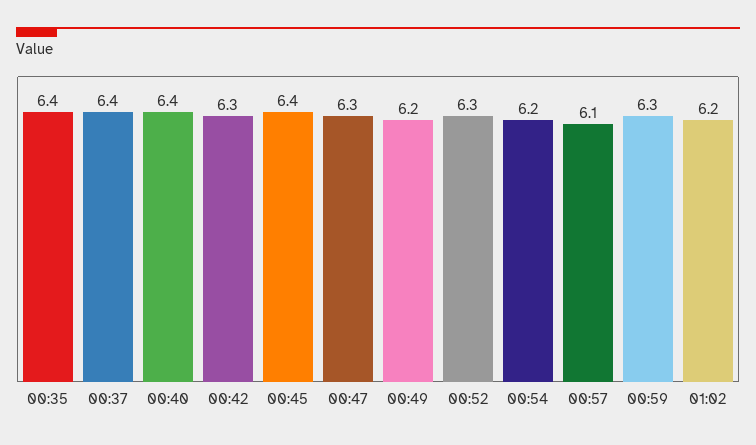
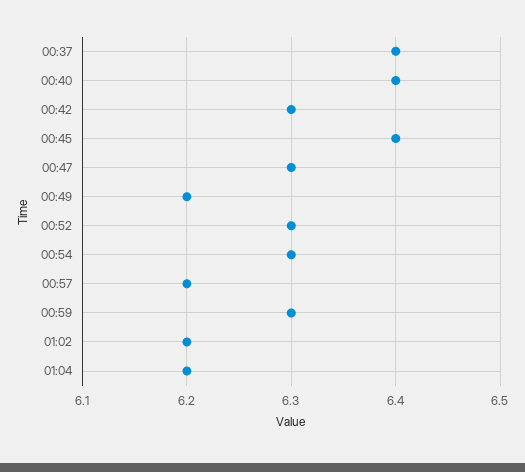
00:35: 6.4 -> none
00:54: 6.2 -> 6.3
00:57: 6.1 -> 6.2
01:04: none -> 6.2

